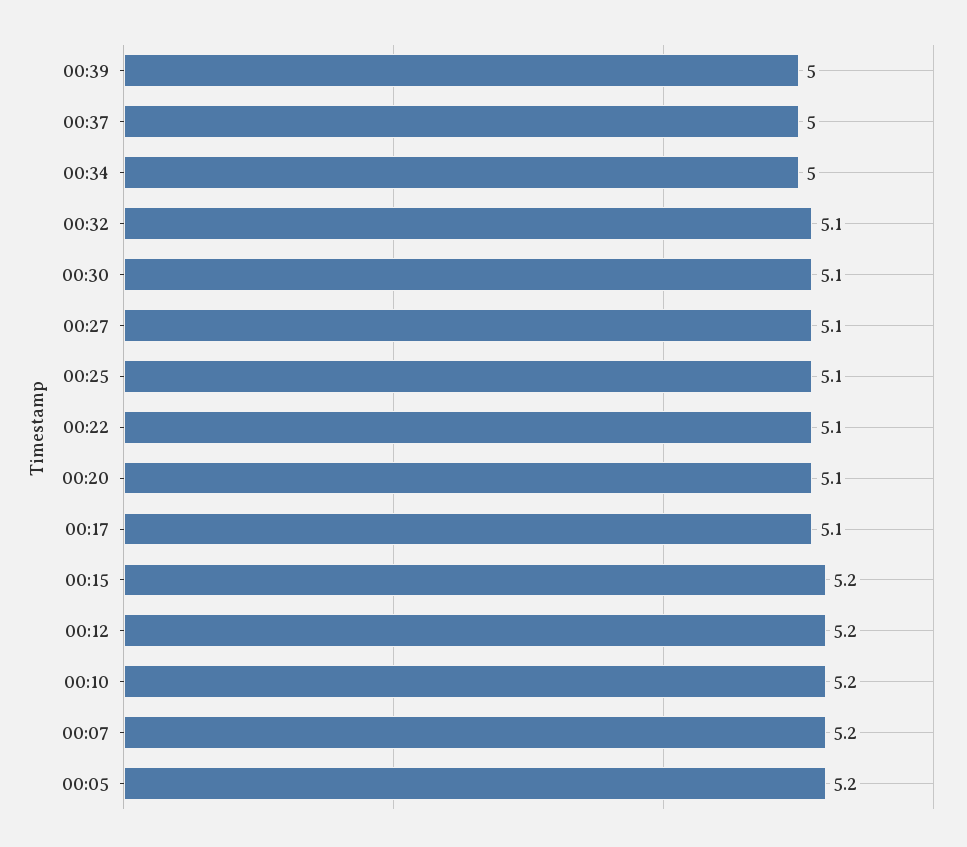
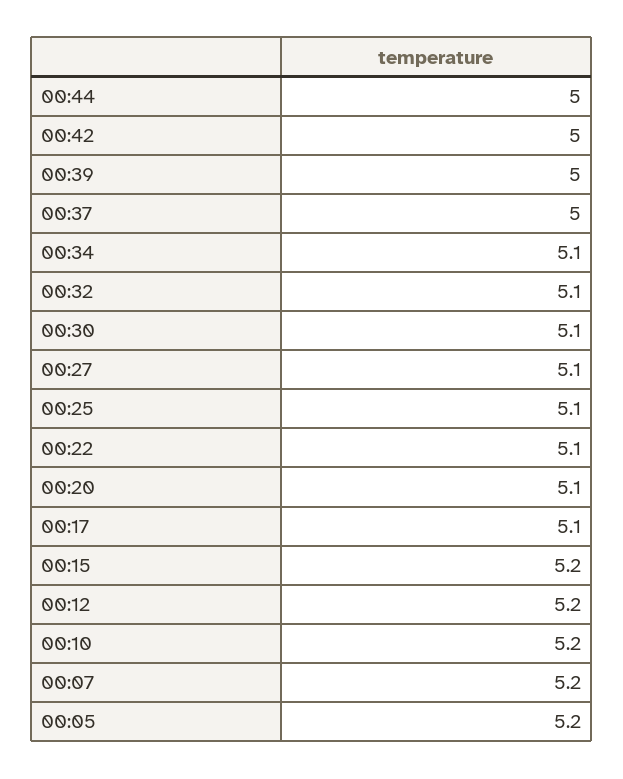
00:34: 5 -> 5.1
00:44: none -> 5
00:42: none -> 5

